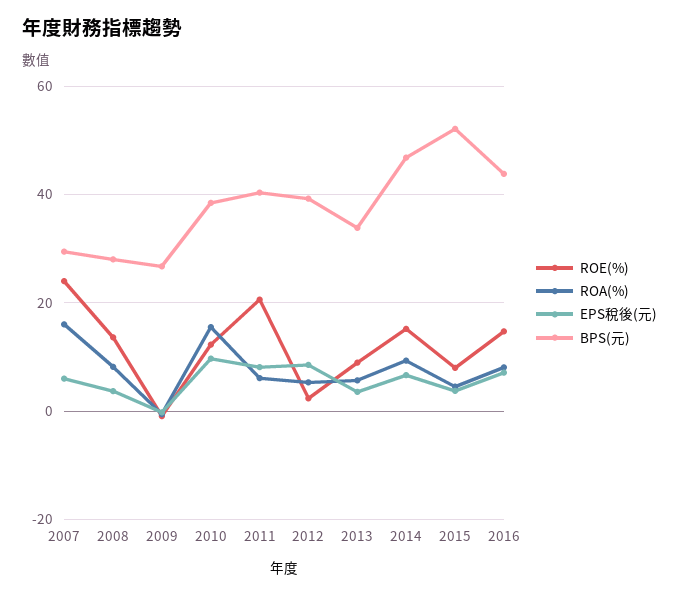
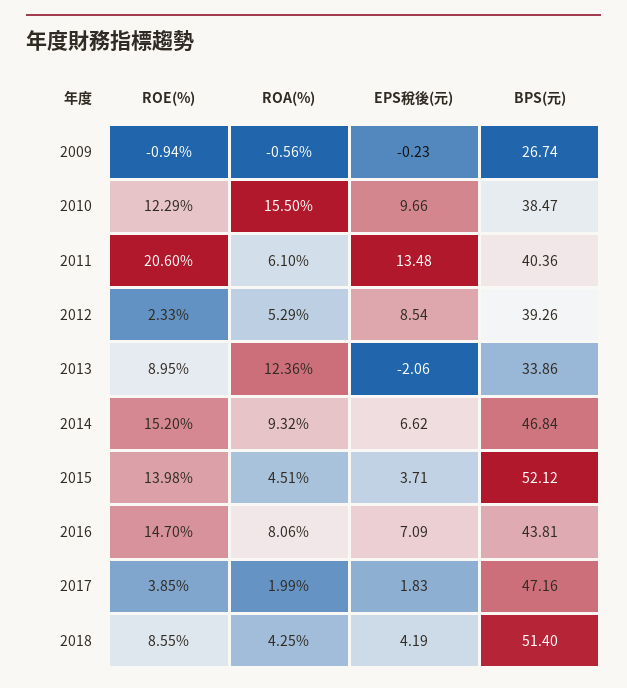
ROE(%), 2007: 24 -> none
ROA(%), 2007: 16 -> none
EPS稅後(元), 2007: 6 -> none
BPS(元), 2007: 30 -> none
ROE(%), 2008: 14 -> none
ROA(%), 2008: 8 -> none
EPS稅後(元), 2008: 4 -> none
BPS(元), 2008: 28 -> none
EPS稅後(元), 2011: 8 -> 13.48
ROA(%), 2013: 6 -> 12.36
EPS稅後(元), 2013: 4 -> -2.06
ROE(%), 2015: 8 -> 13.98
ROE(%), 2017: none -> 3.85
ROA(%), 2017: none -> 1.99
EPS稅後(元), 2017: none -> 1.83
BPS(元), 2017: none -> 47.16
ROE(%), 2018: none -> 8.55
ROA(%), 2018: none -> 4.25
EPS稅後(元), 2018: none -> 4.19
BPS(元), 2018: none -> 51.4

